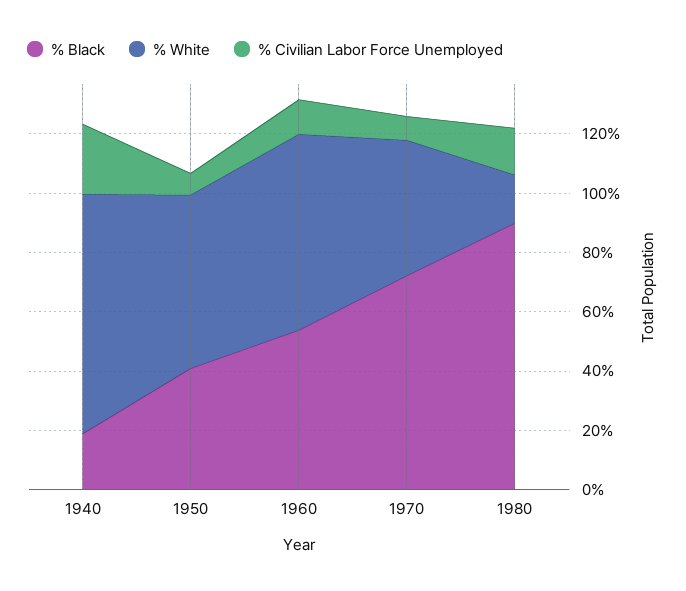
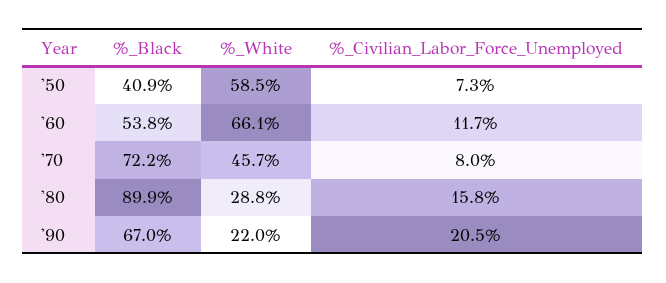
% Black, 1940: 20 -> none
% White, 1940: 80 -> none
% Civilian Labor Force Unemployed, 1940: 25 -> none
% White, 1980: 15 -> 28.8
% Black, '90: none -> 67
% White, '90: none -> 22
% Civilian Labor Force Unemployed, '90: none -> 20.5

